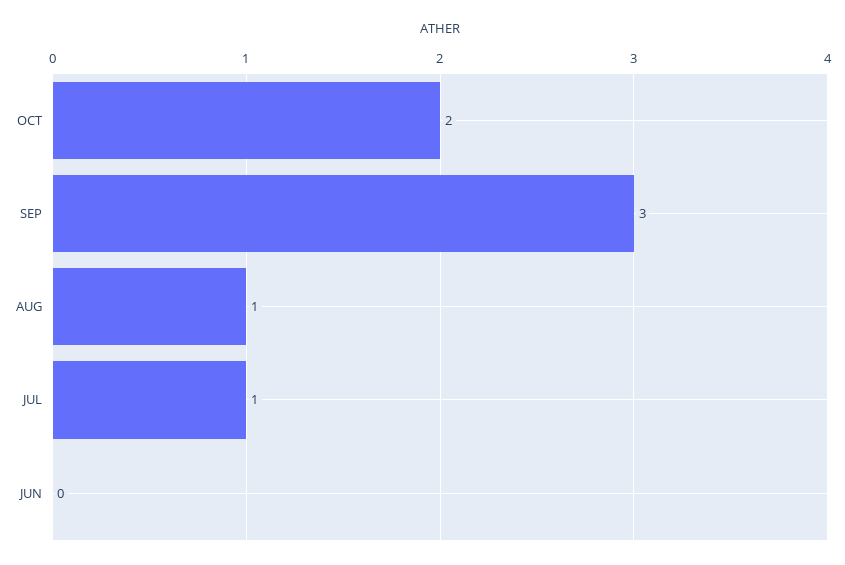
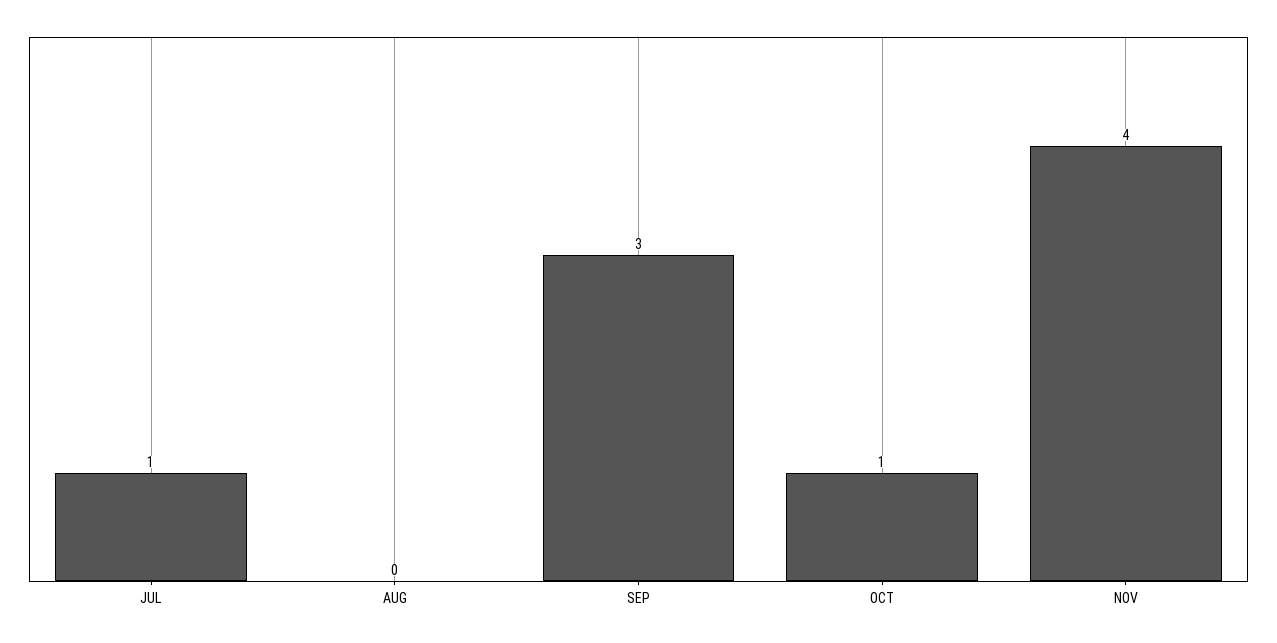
OCT: 2 -> 1
AUG: 1 -> 0
JUN: 0 -> none
NOV: none -> 4

